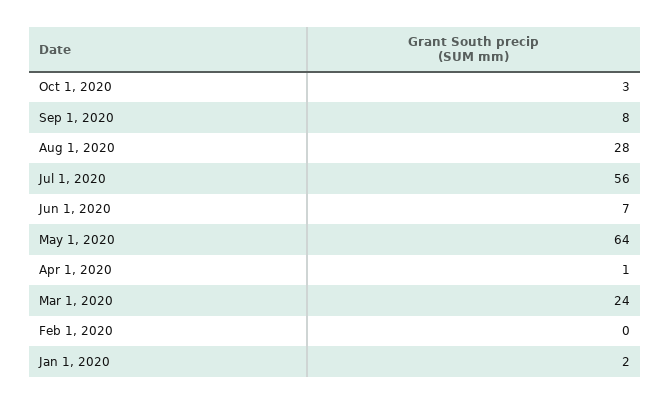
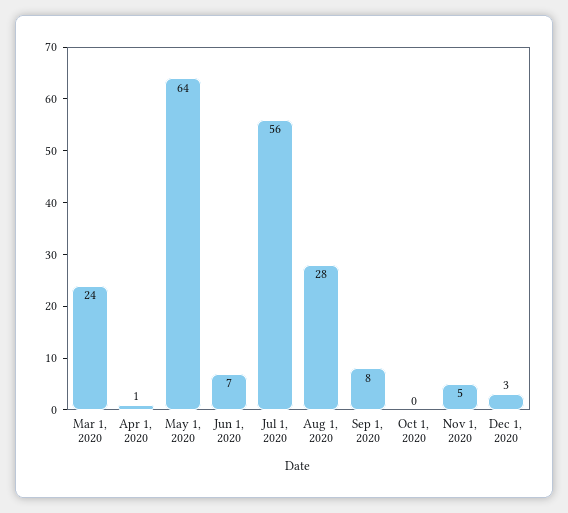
Oct 1, 2020: 3 -> 0
Feb 1, 2020: 0 -> none
Jan 1, 2020: 2 -> none
Nov 1, 2020: none -> 5
Dec 1, 2020: none -> 3

